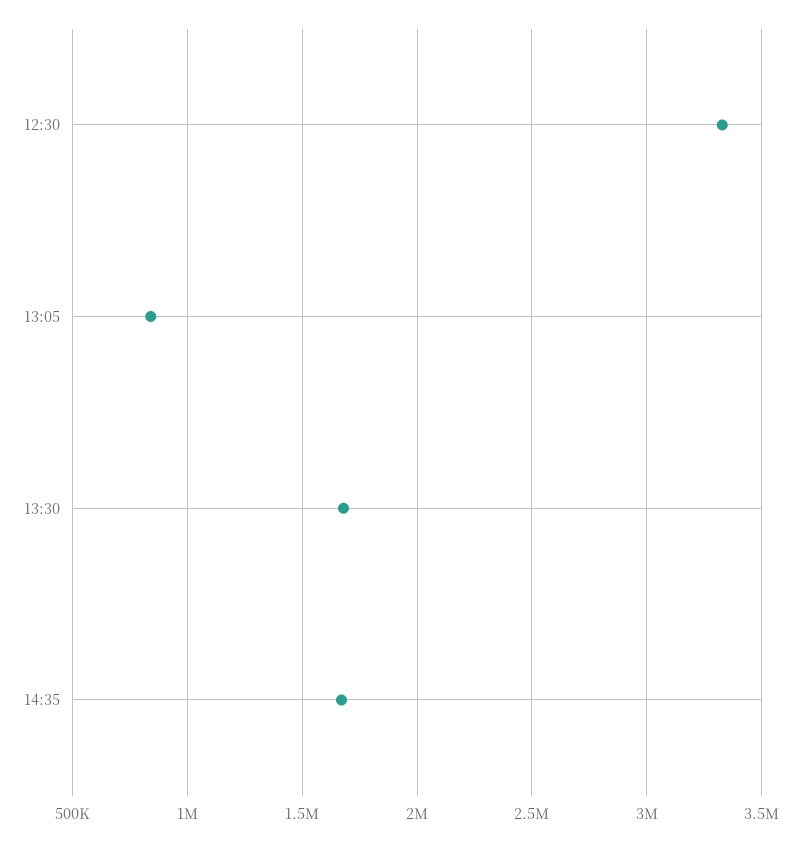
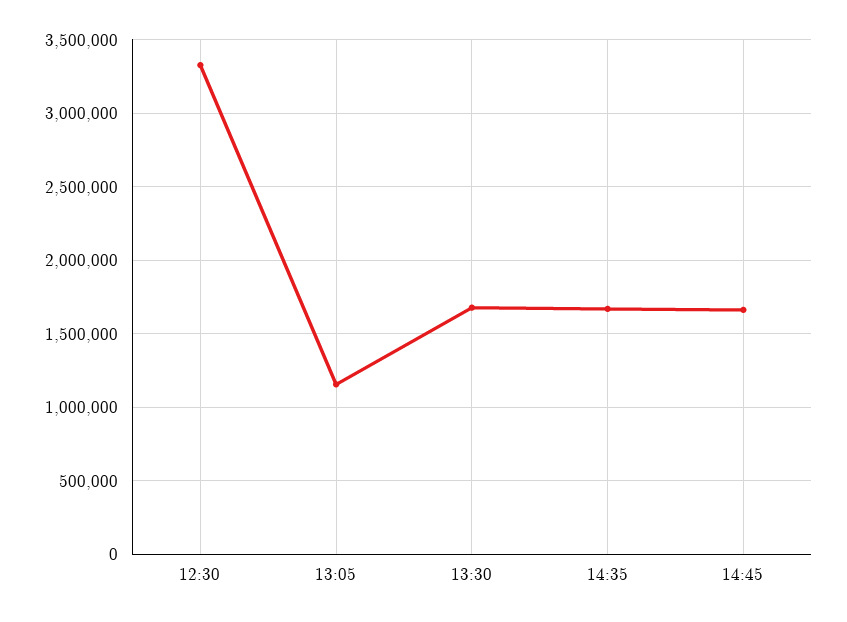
13:05: 850000 -> 1150000
14:45: none -> 1650000

